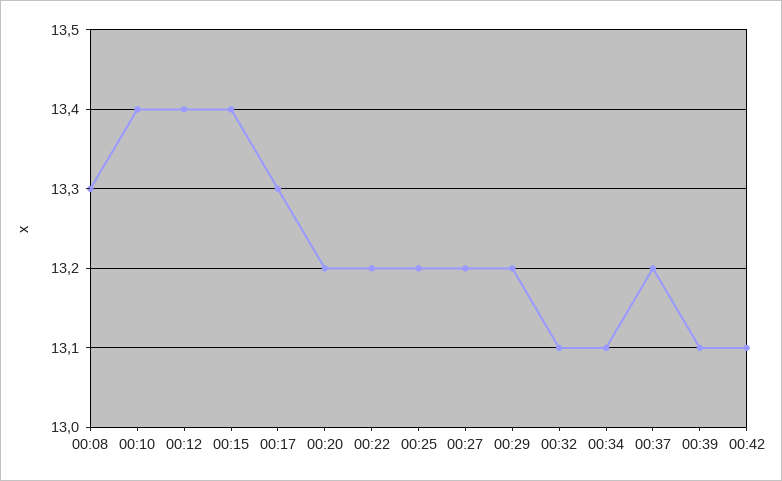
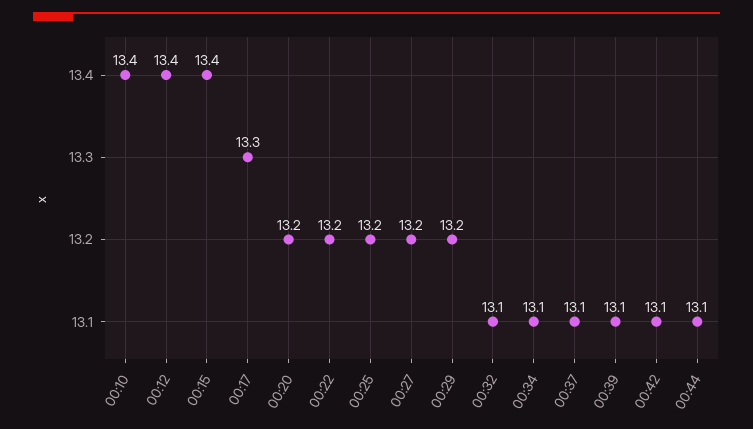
00:08: 13.3 -> none
00:37: 13.2 -> 13.1
00:44: none -> 13.1

